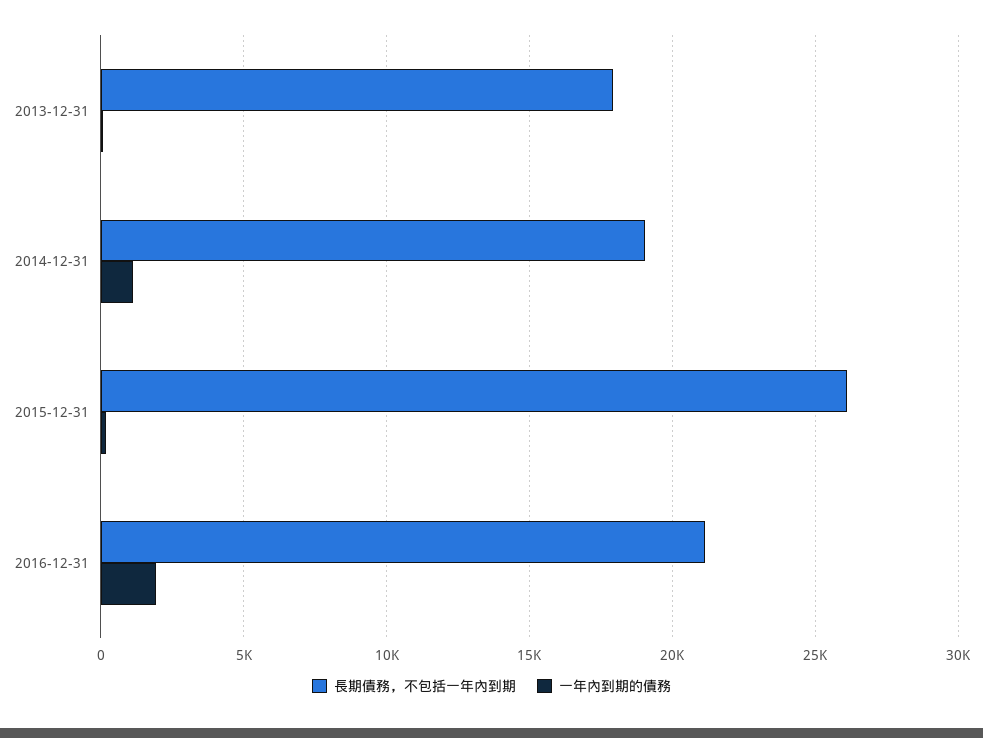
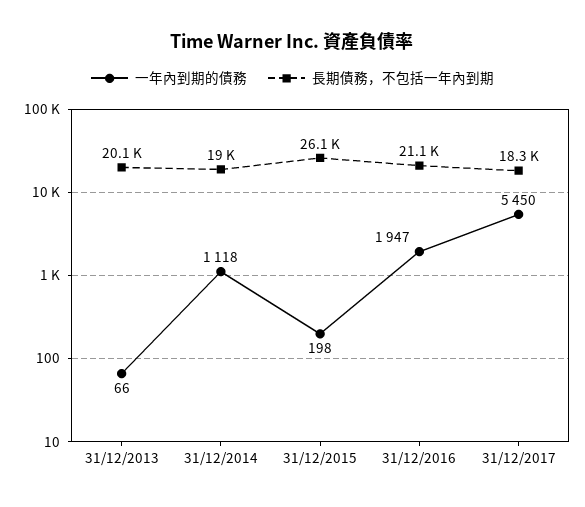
長期債務，不包括一年內到期, 2013-12-31: 18000 -> 20100
一年內到期的債務, 31/12/2017: none -> 5450
長期債務，不包括一年內到期, 31/12/2017: none -> 18300

